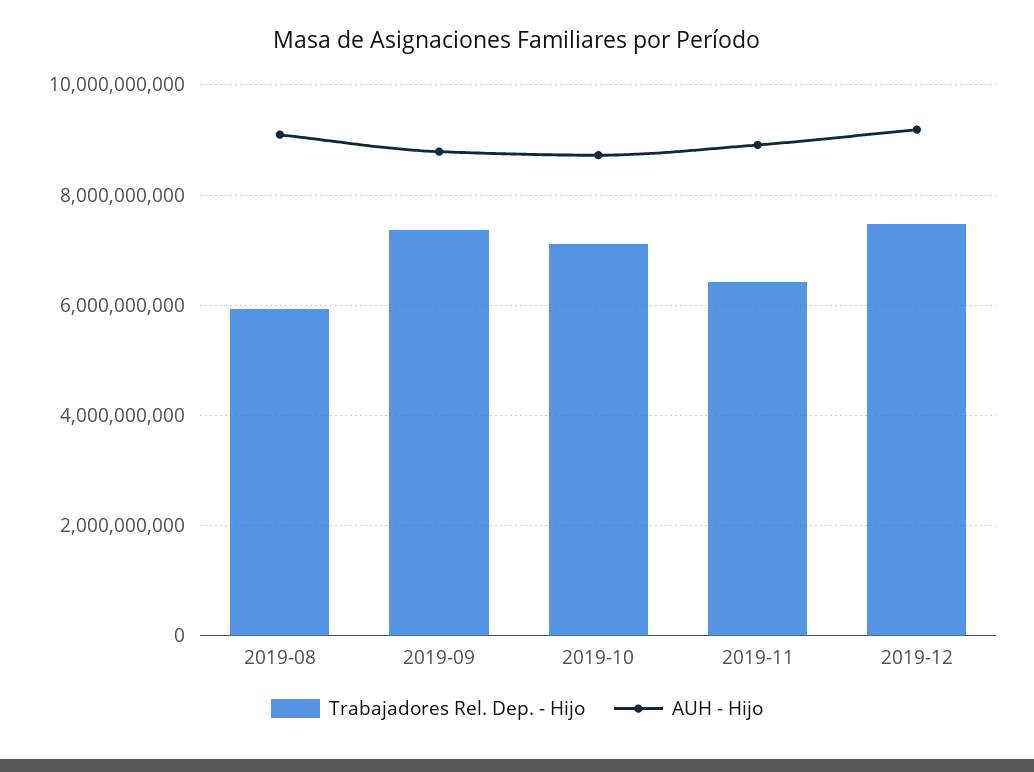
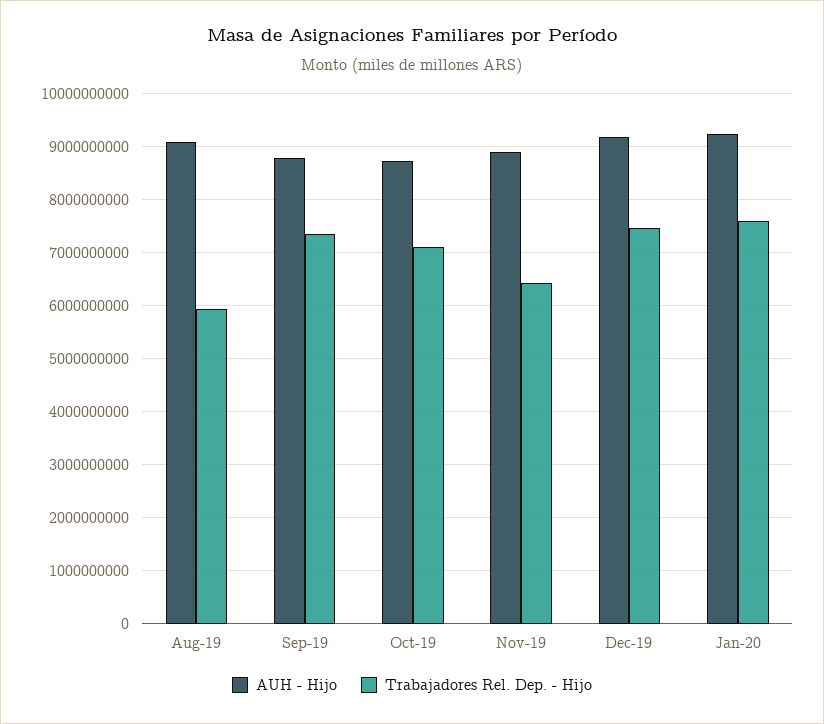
AUH - Hijo, Jan-20: none -> 9200000000
Trabajadores Rel. Dep. - Hijo, Jan-20: none -> 7600000000

